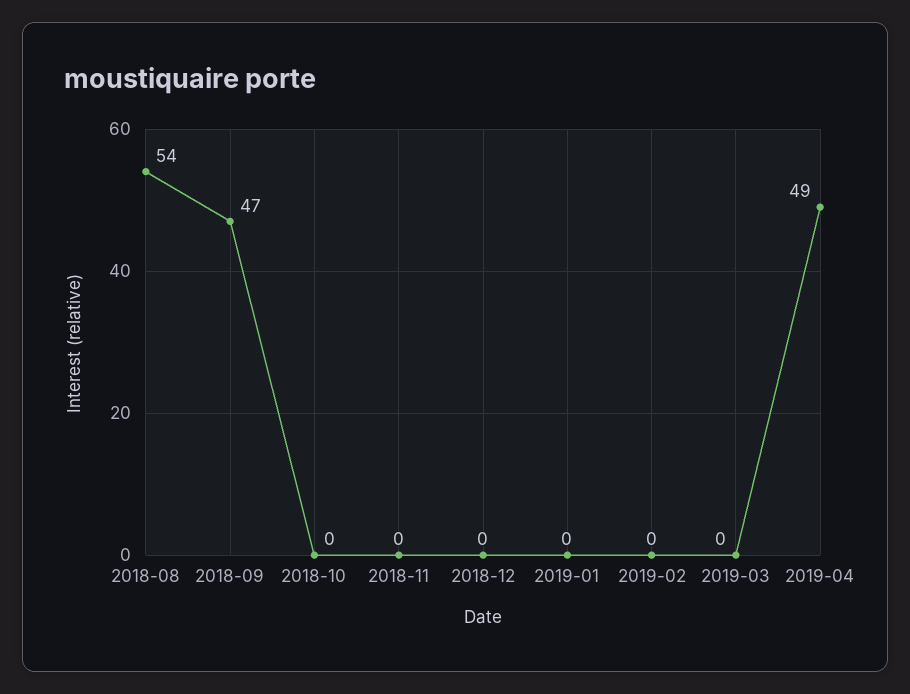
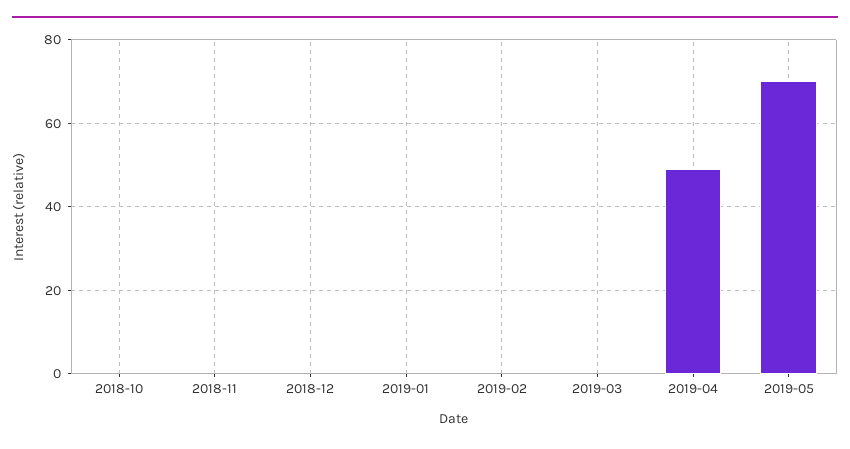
2018-08: 54 -> none
2018-09: 47 -> none
2019-05: none -> 70

